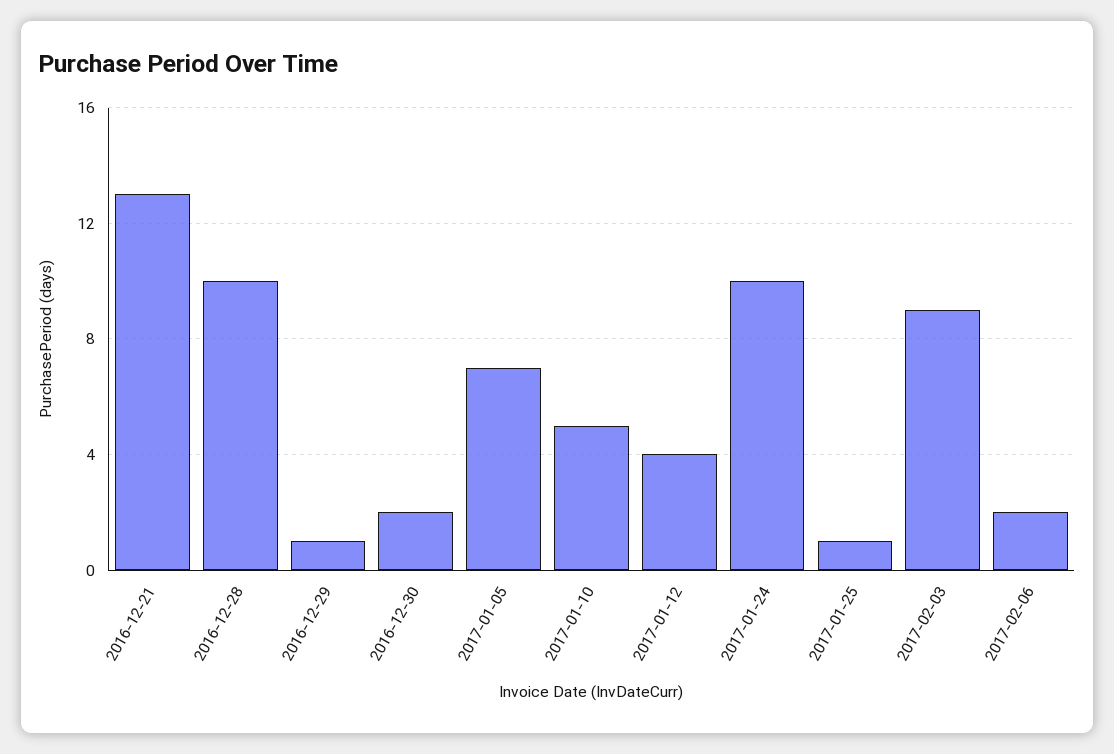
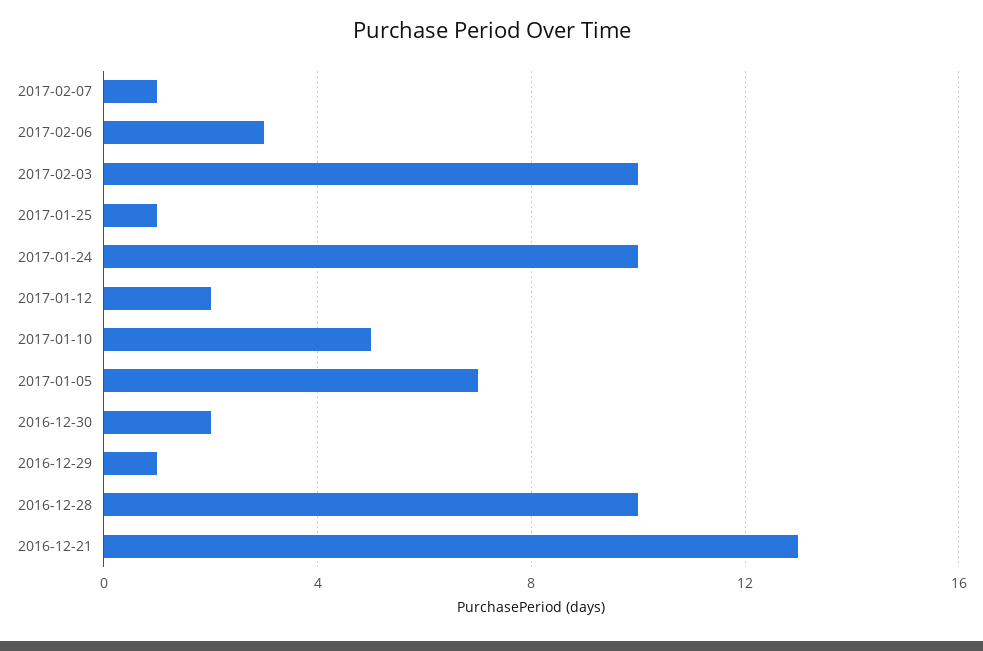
2017-01-12: 4 -> 2
2017-02-03: 9 -> 10
2017-02-06: 2 -> 3
2017-02-07: none -> 1

